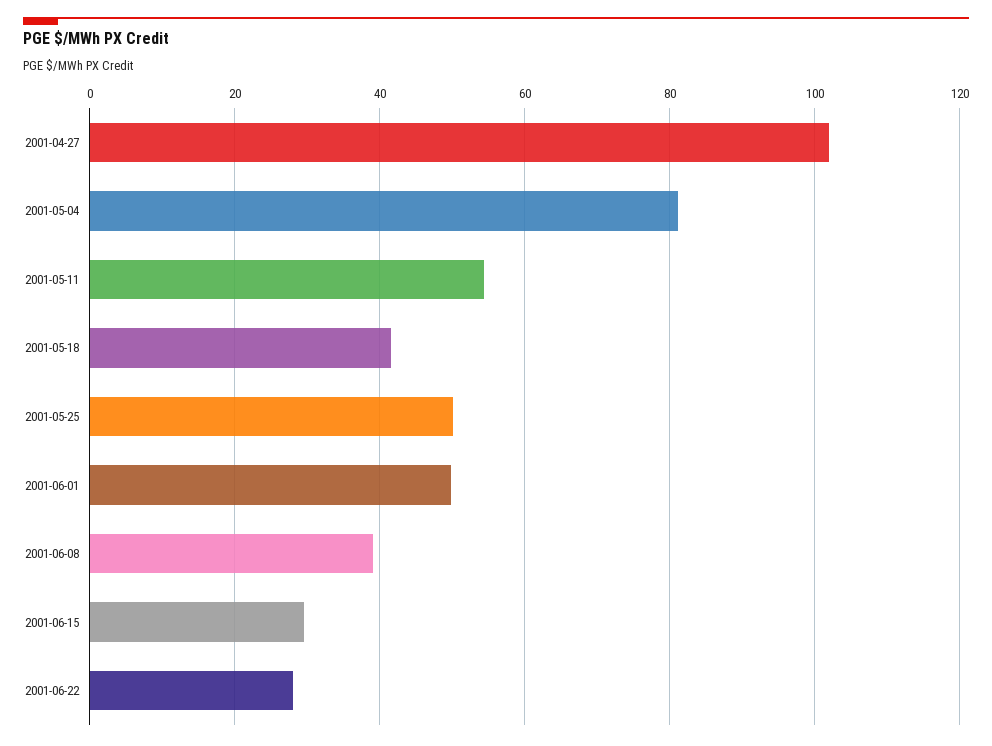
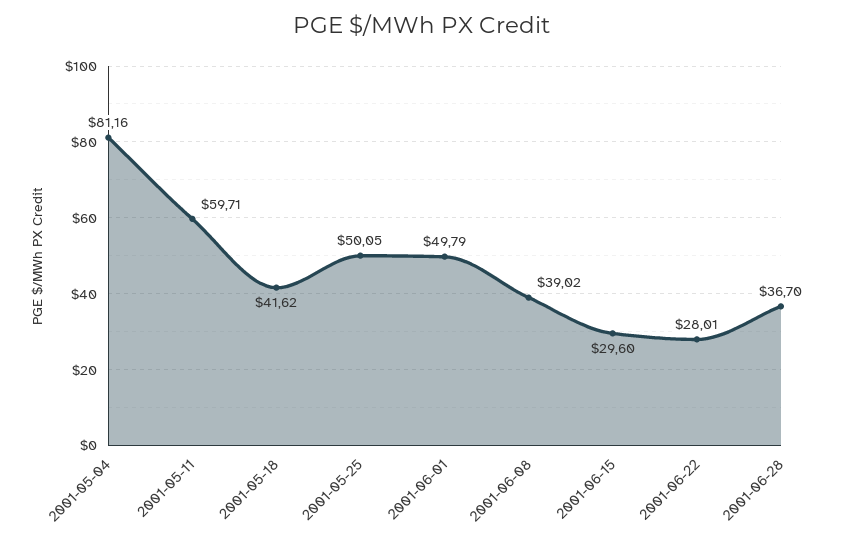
2001-04-27: 102 -> none
2001-05-11: 54 -> 59.71
2001-06-28: none -> 36.7

